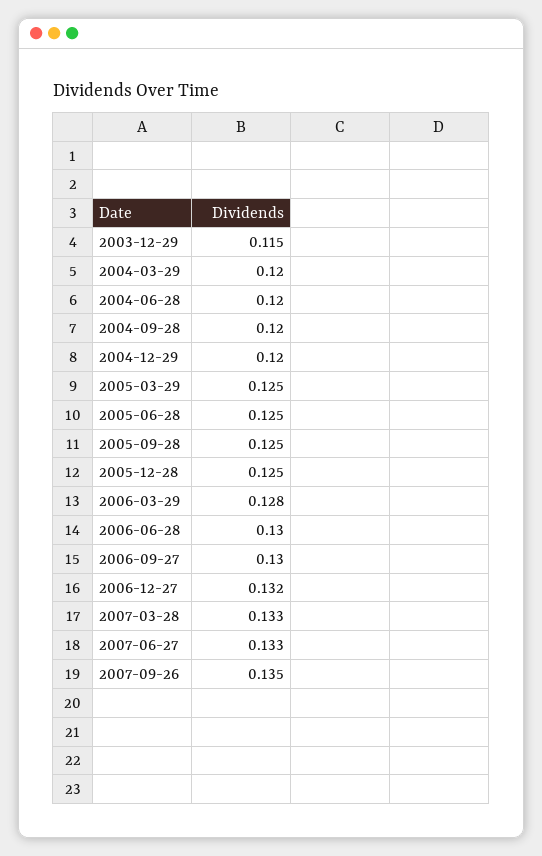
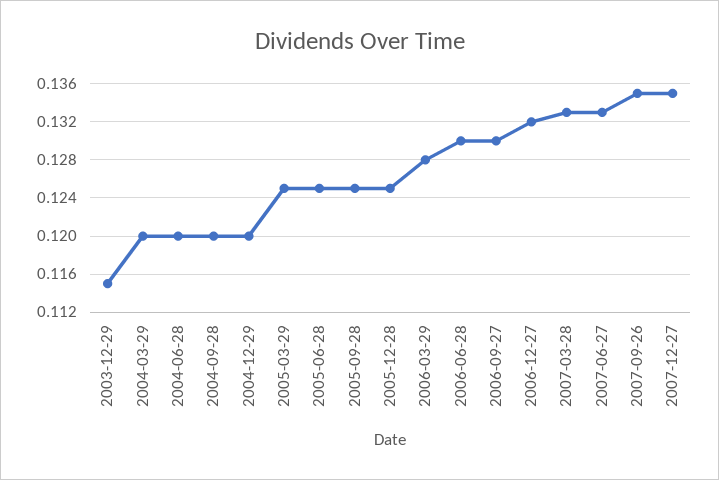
2007-12-27: none -> 0.135

